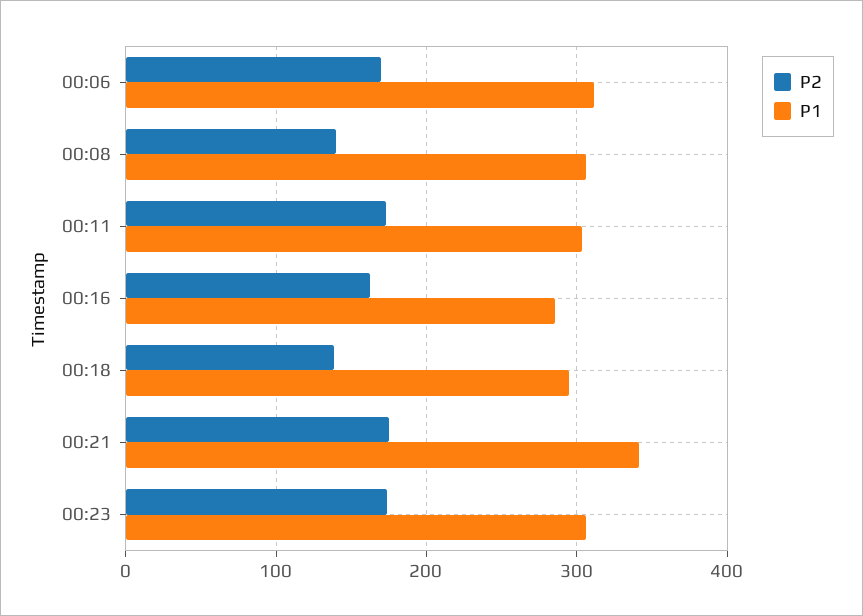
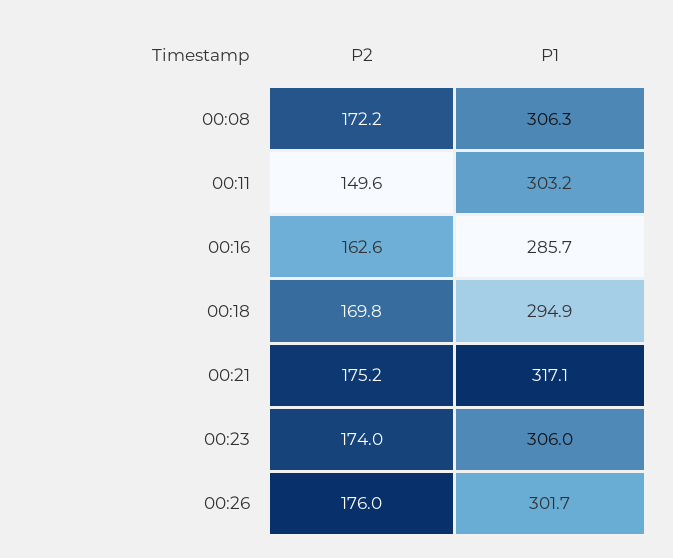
P2, 00:06: 170 -> none
P1, 00:06: 310 -> none
P2, 00:08: 140 -> 172.2
P2, 00:11: 170 -> 149.6
P2, 00:18: 140 -> 169.8
P1, 00:21: 340 -> 317.1
P2, 00:26: none -> 176
P1, 00:26: none -> 301.7

